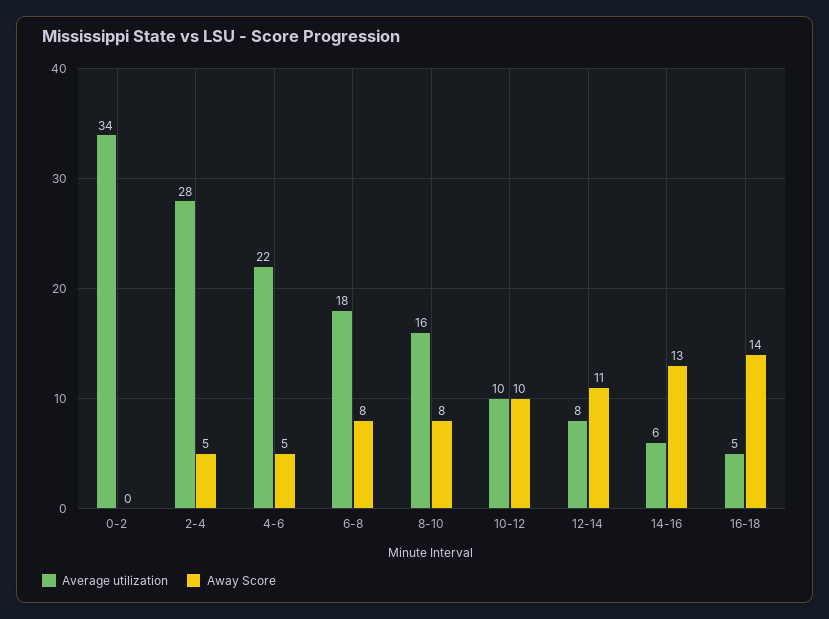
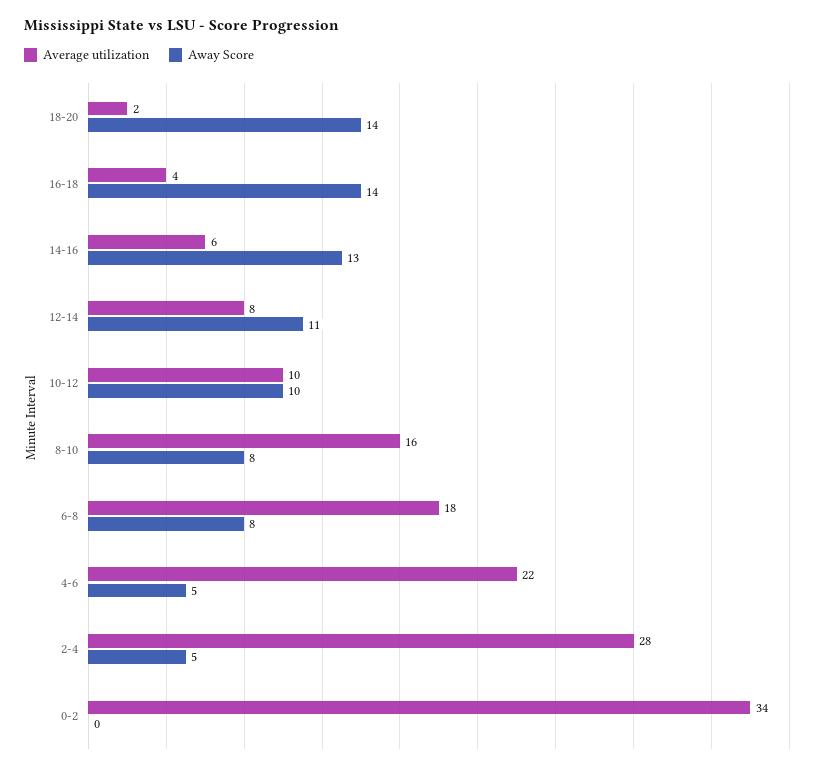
Average utilization, 16-18: 5 -> 4
Average utilization, 18-20: none -> 2
Away Score, 18-20: none -> 14

